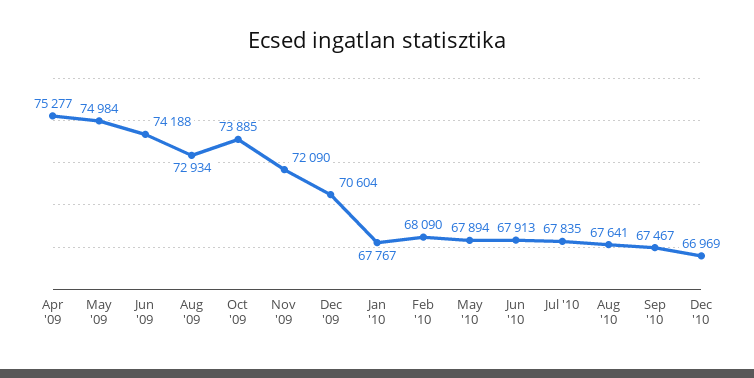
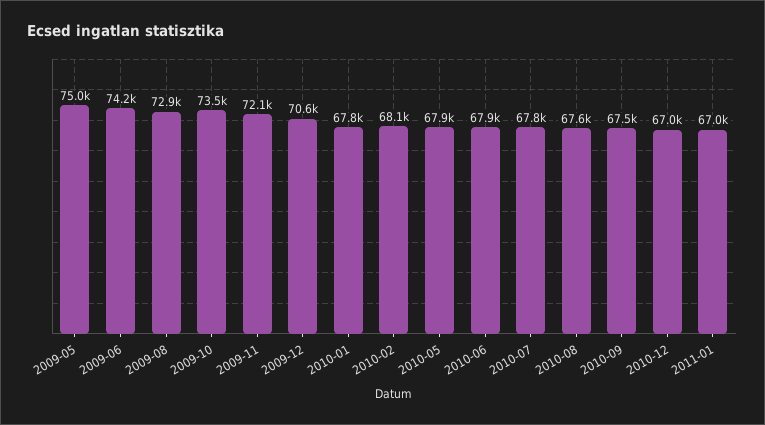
Apr '09: 75277 -> none
Oct '09: 73885 -> 73500
2011-01: none -> 67000

